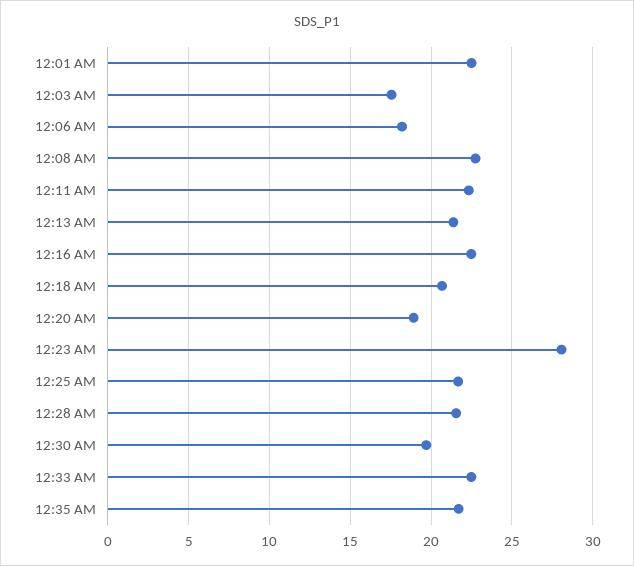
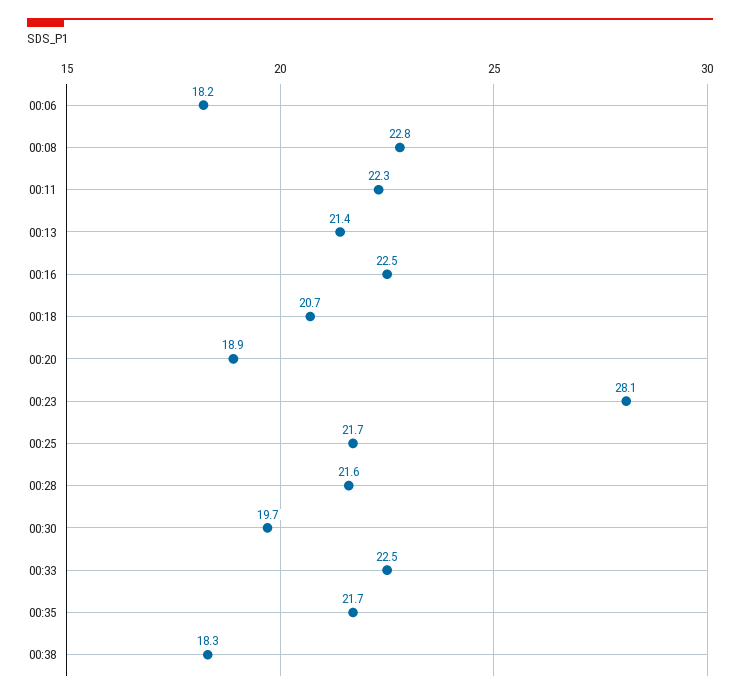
12:01 AM: 22.5 -> none
12:03 AM: 17.5 -> none
00:38: none -> 18.3

